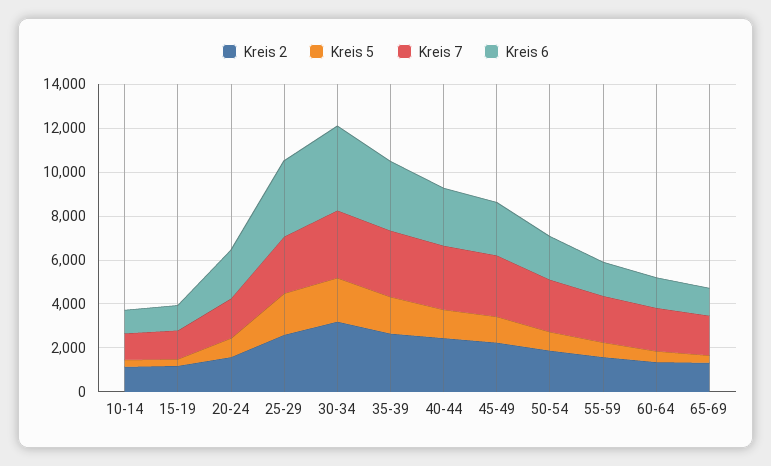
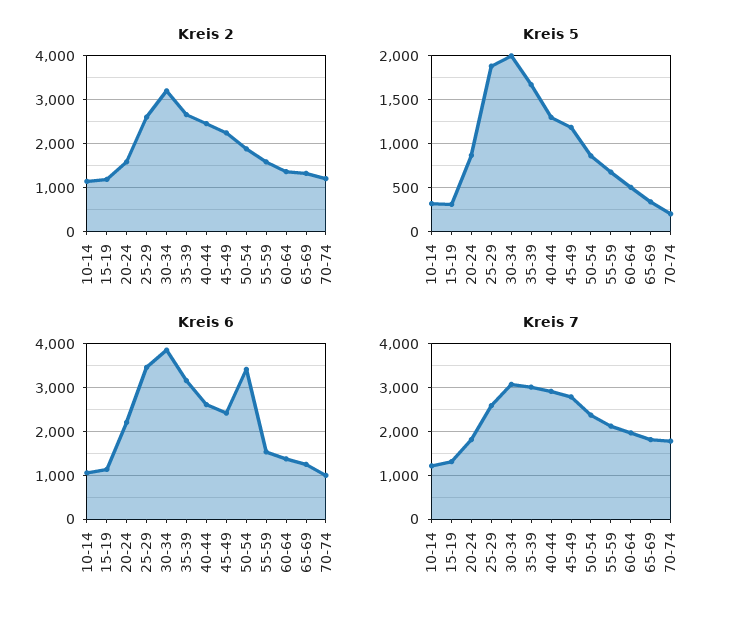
Kreis 6, 50-54: 2000 -> 3400
Kreis 2, 70-74: none -> 1200
Kreis 5, 70-74: none -> 200
Kreis 6, 70-74: none -> 1000
Kreis 7, 70-74: none -> 1800

